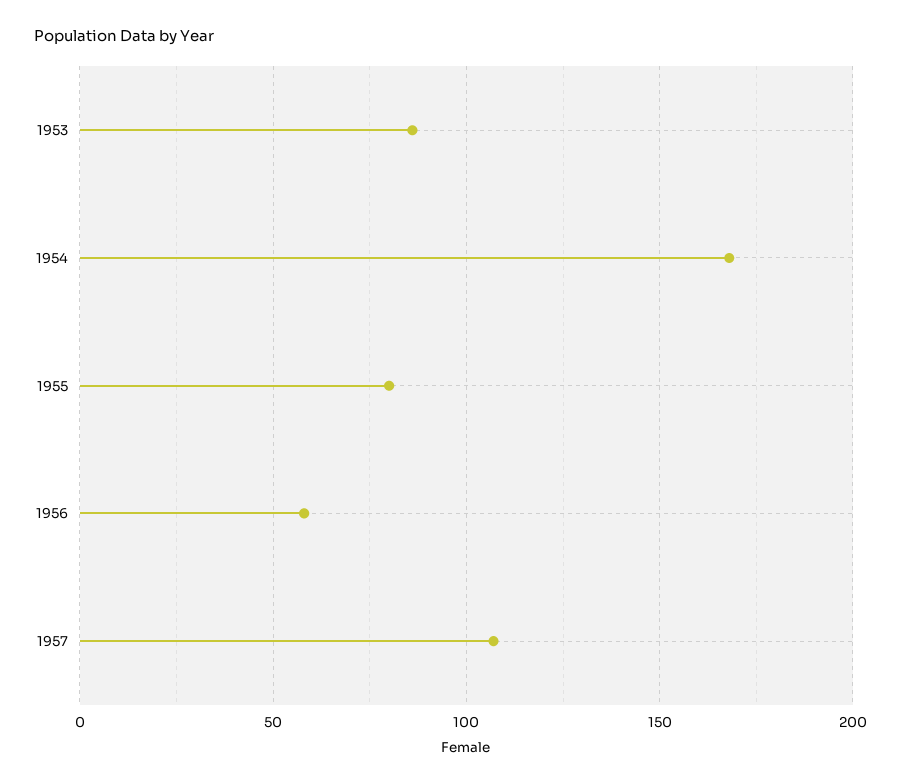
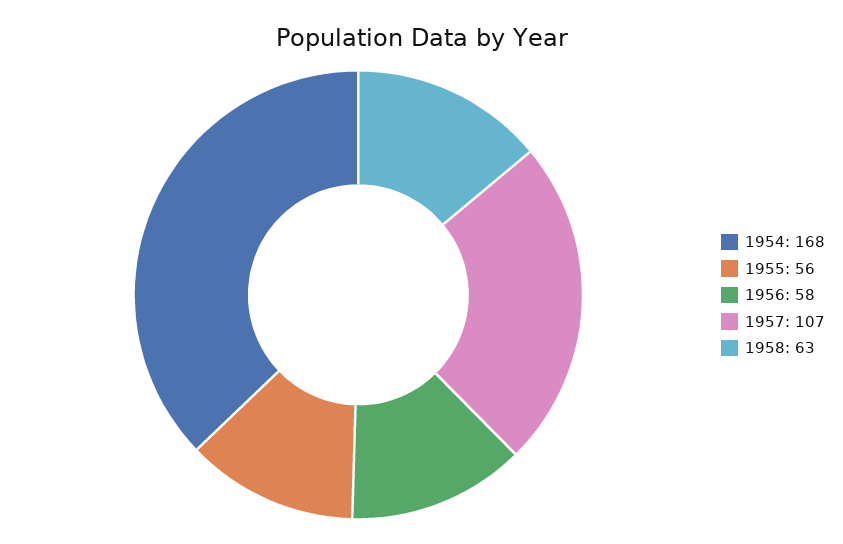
1953: 85 -> none
1955: 80 -> 56
1958: none -> 63

